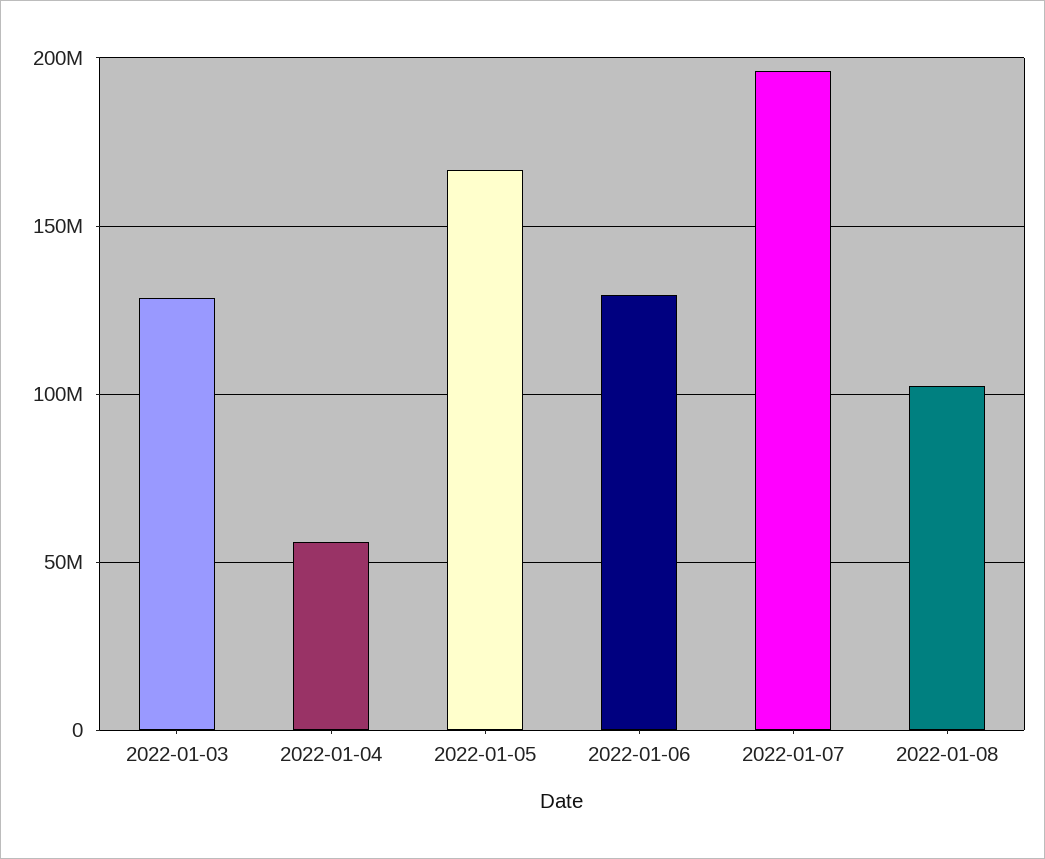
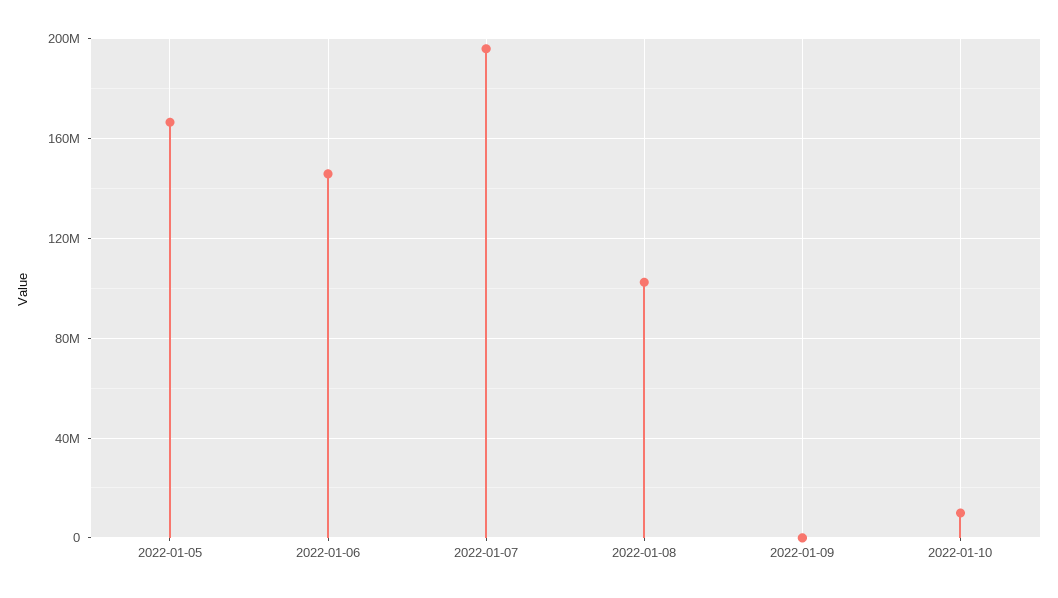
2022-01-03: 130000000 -> none
2022-01-04: 55000000 -> none
2022-01-06: 130000000 -> 145000000
2022-01-09: none -> 0
2022-01-10: none -> 10000000

